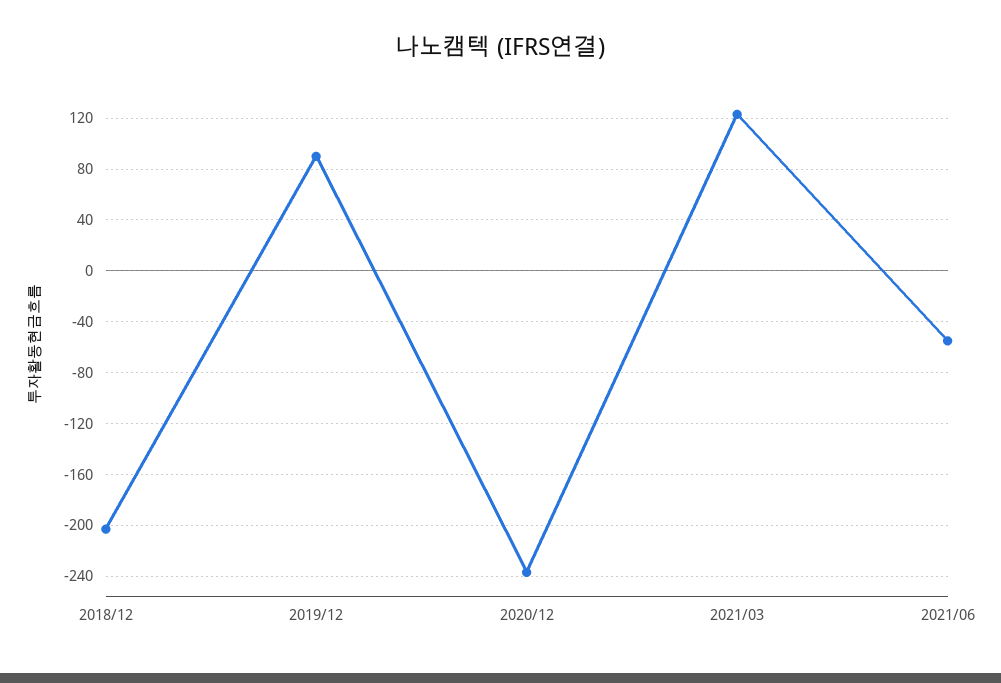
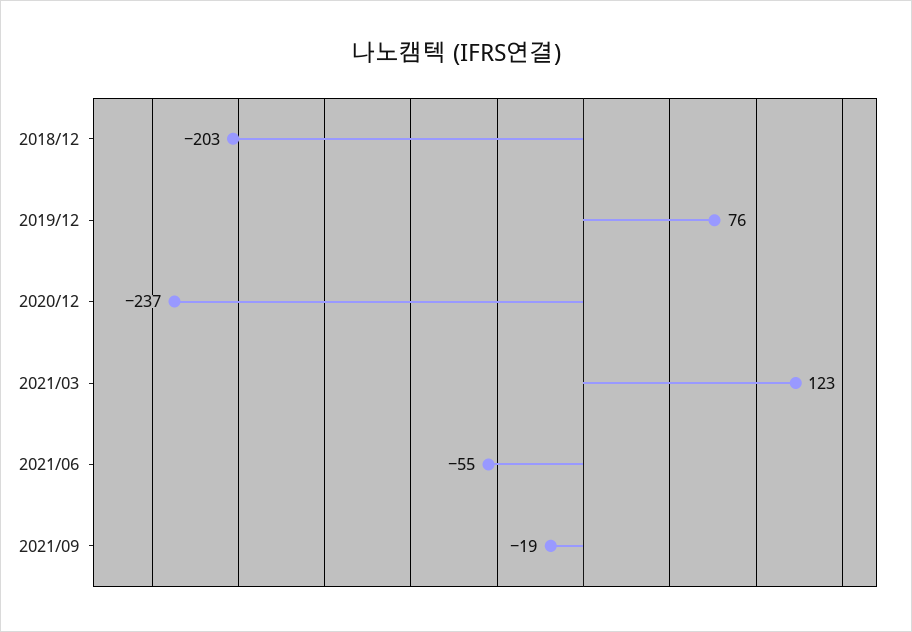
2019/12: 90 -> 76
2021/09: none -> -19

